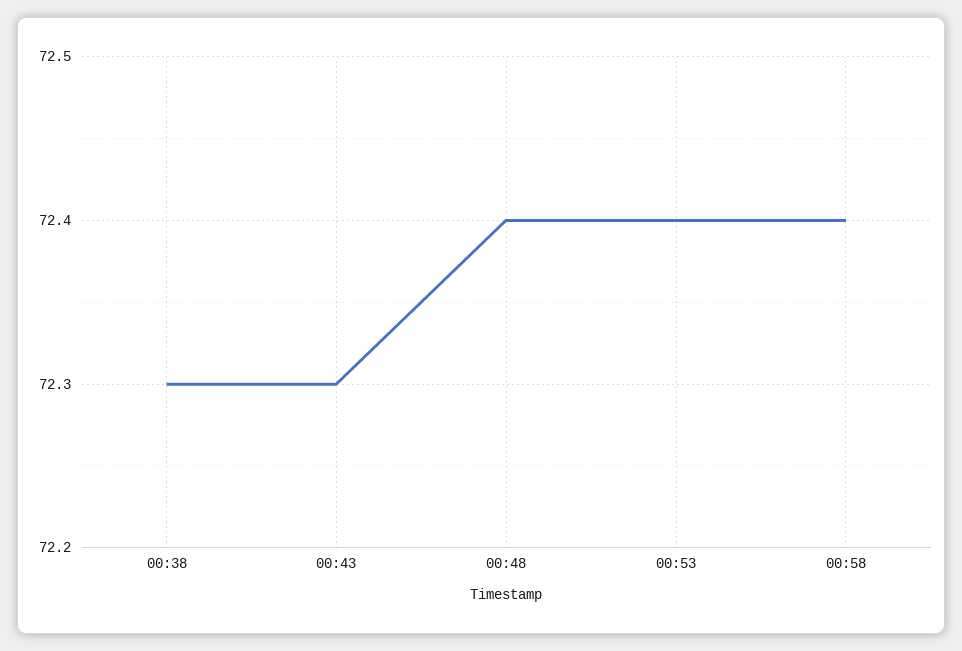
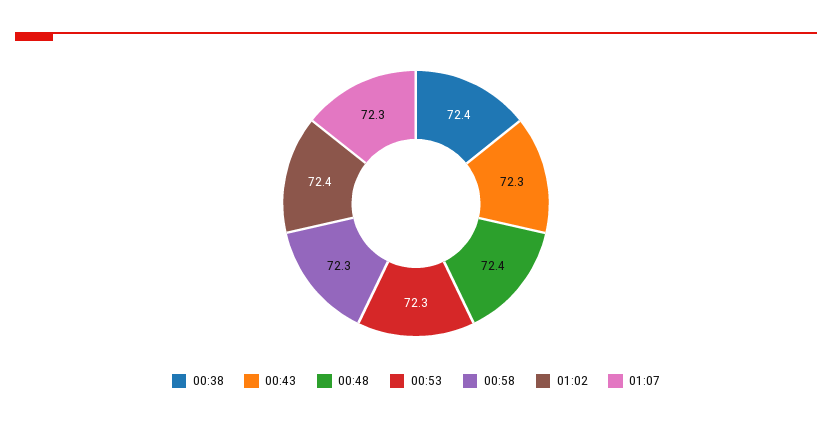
00:38: 72.3 -> 72.4
00:53: 72.4 -> 72.3
00:58: 72.4 -> 72.3
01:02: none -> 72.4
01:07: none -> 72.3

